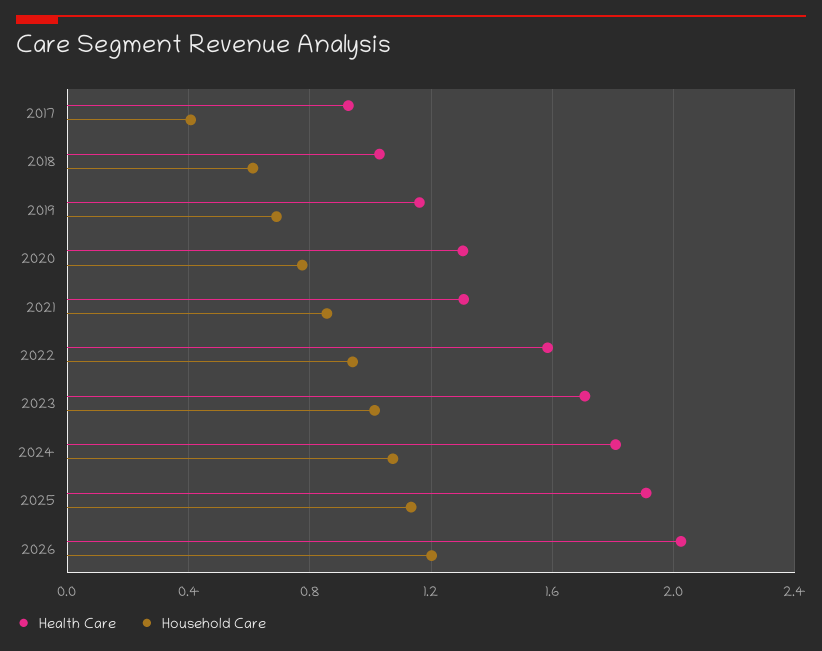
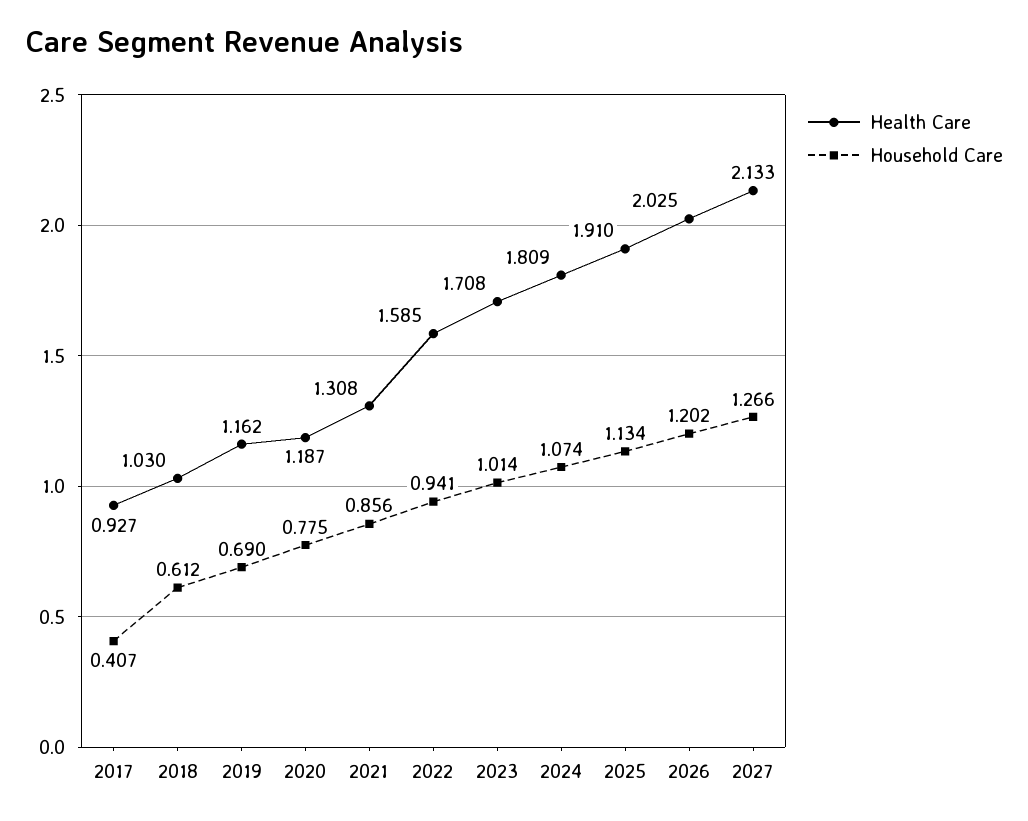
Health Care, 2020: 1.3 -> 1.187
Health Care, 2027: none -> 2.133
Household Care, 2027: none -> 1.266

